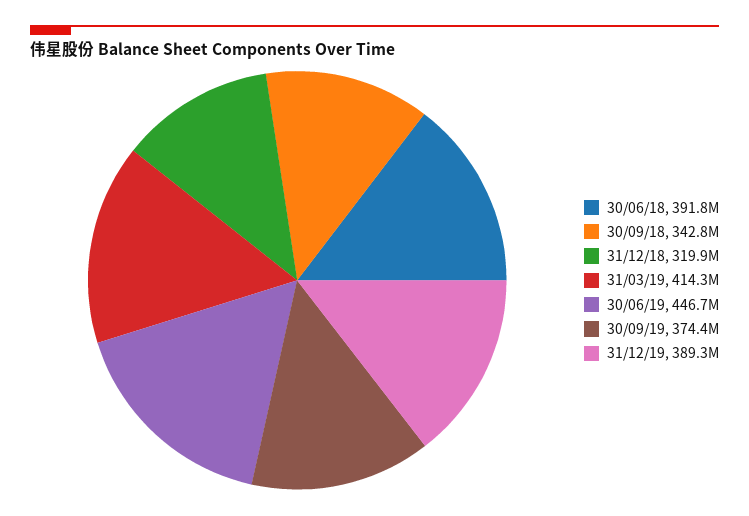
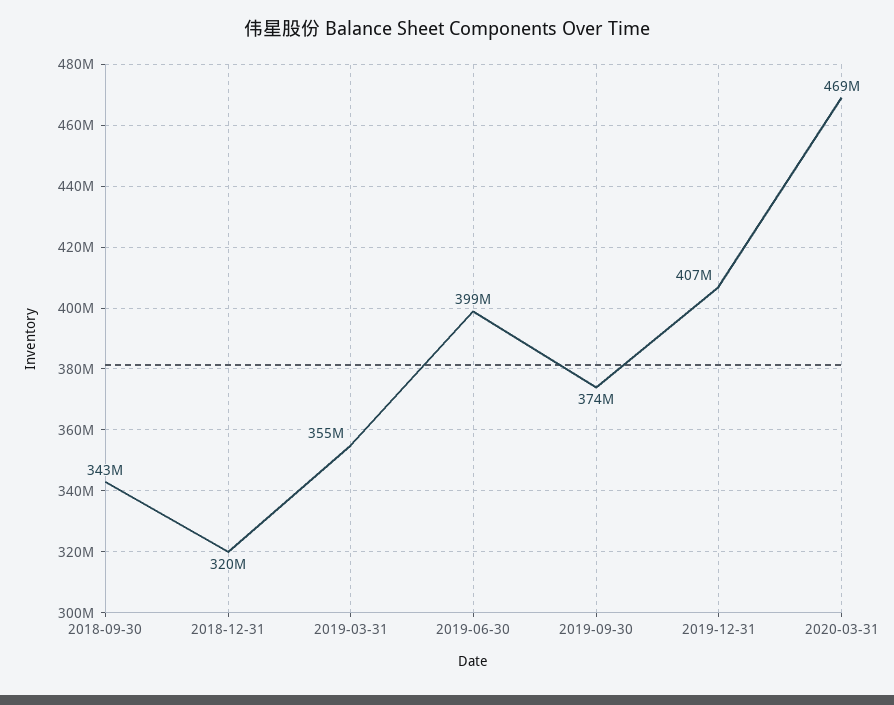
30/06/18: 391800000 -> none
31/03/19: 414300000 -> 355000000
30/06/19: 446700000 -> 399000000
31/12/19: 389300000 -> 407000000
2020-03-31: none -> 469000000

